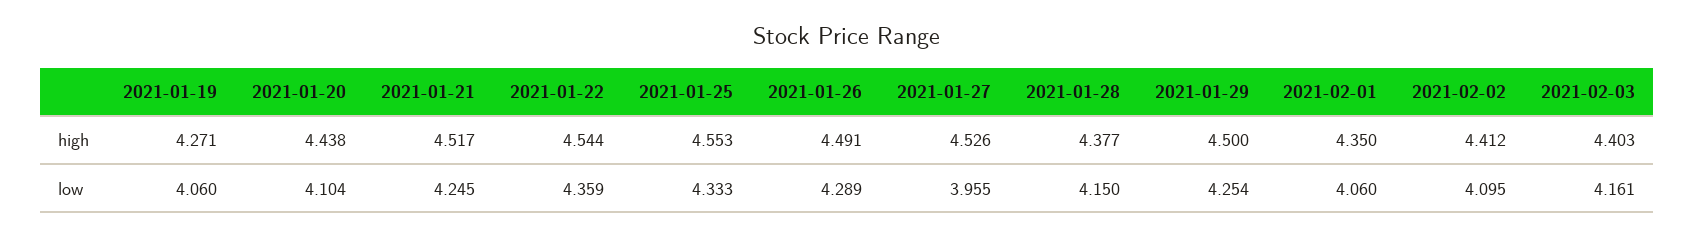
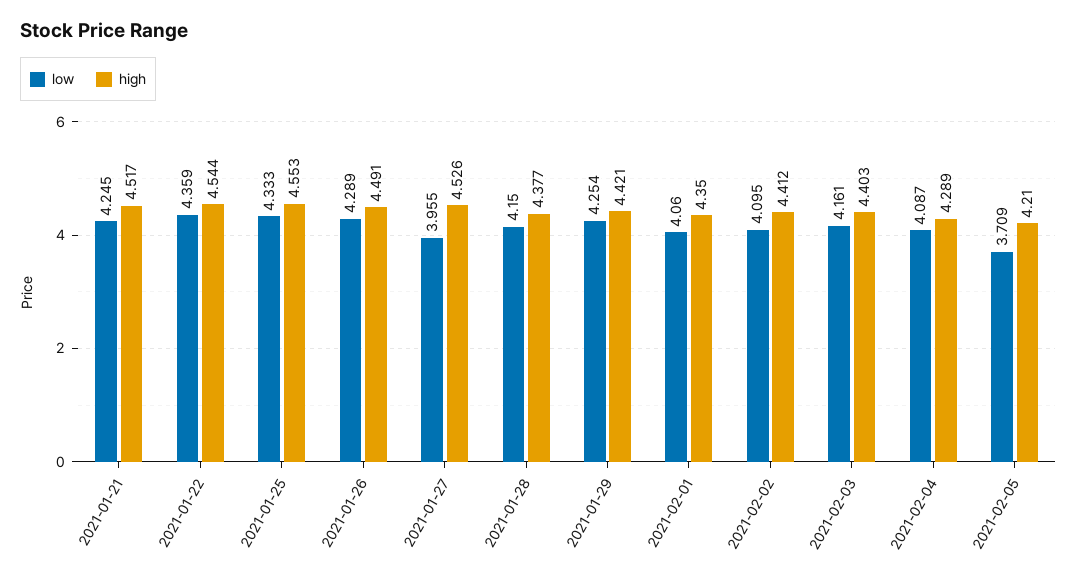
high, 2021-01-19: 4.271 -> none
high, 2021-01-20: 4.438 -> none
high, 2021-01-29: 4.5 -> 4.421
low, 2021-01-19: 4.06 -> none
low, 2021-01-20: 4.104 -> none
low, 2021-02-04: none -> 4.087
high, 2021-02-04: none -> 4.289
low, 2021-02-05: none -> 3.709
high, 2021-02-05: none -> 4.21

